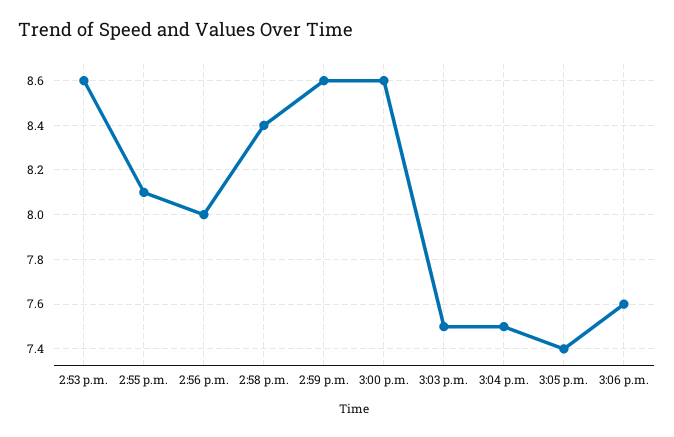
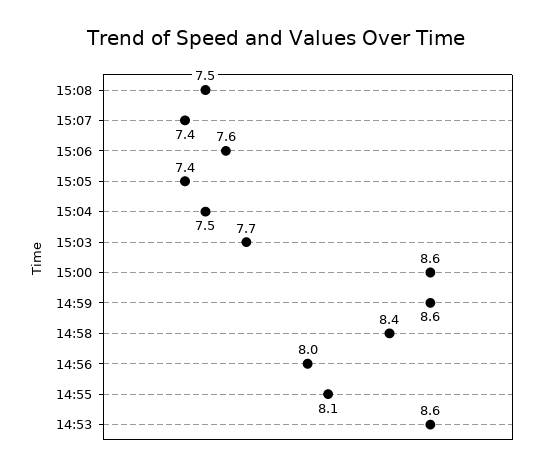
3:03 p.m.: 7.5 -> 7.7
15:08: none -> 7.5
15:07: none -> 7.4

